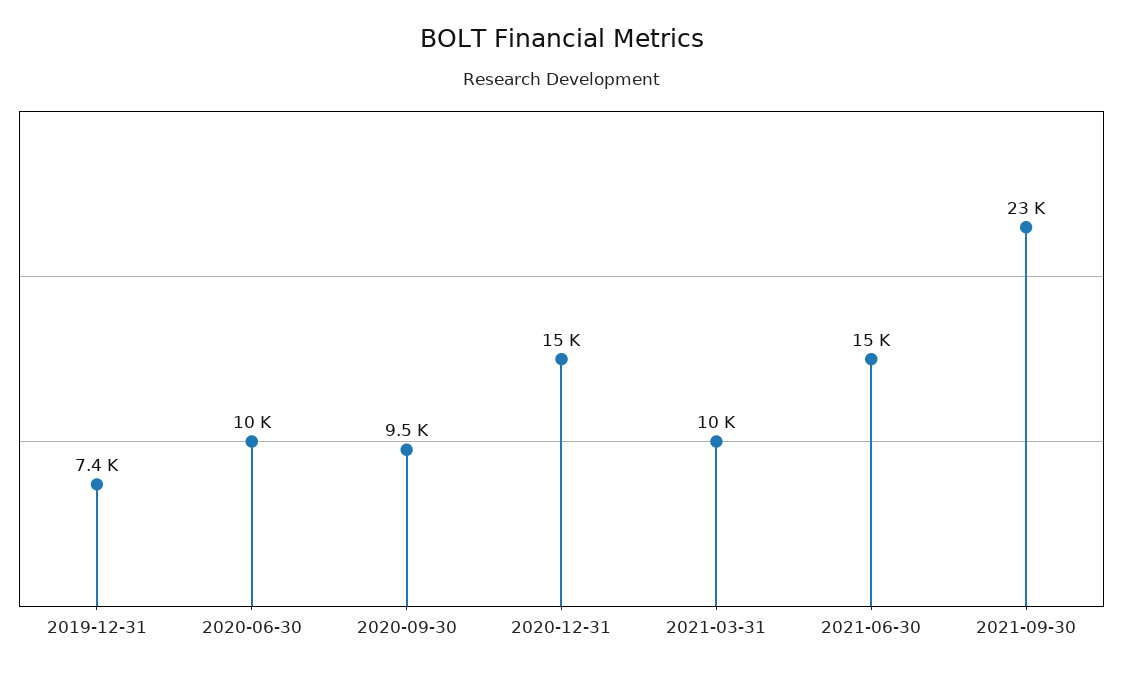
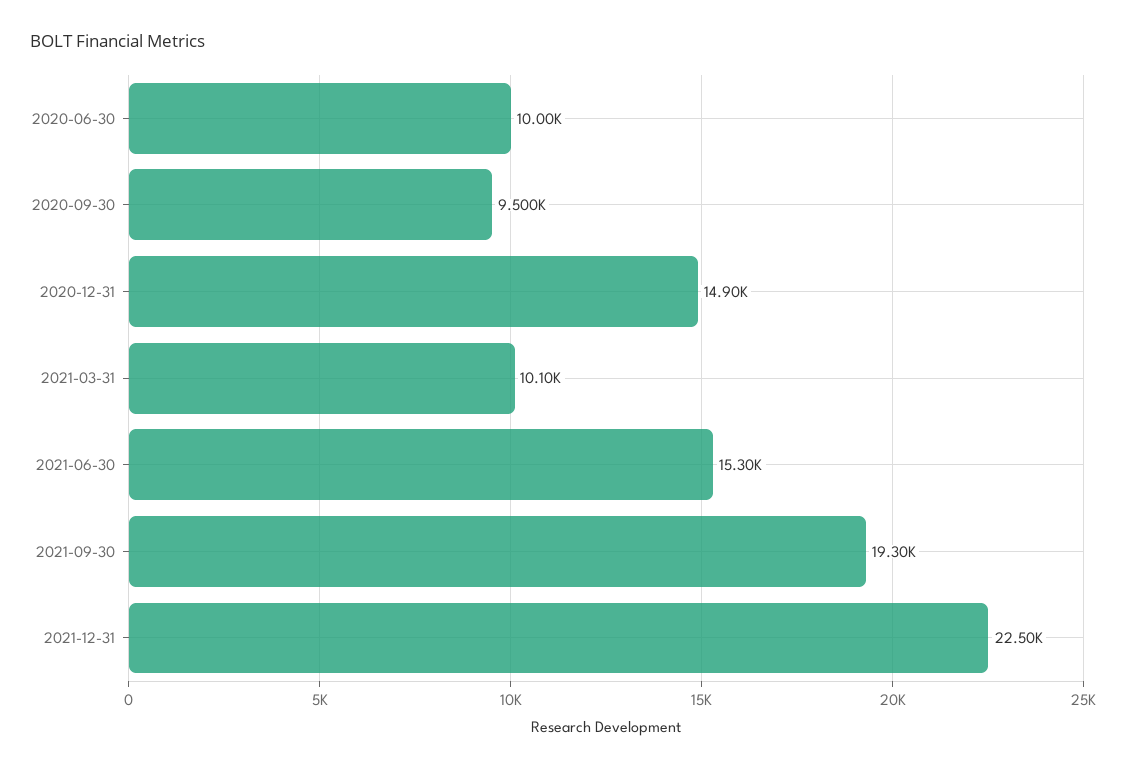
2019-12-31: 7400 -> none
2021-09-30: 23000 -> 19300
2021-12-31: none -> 22500

